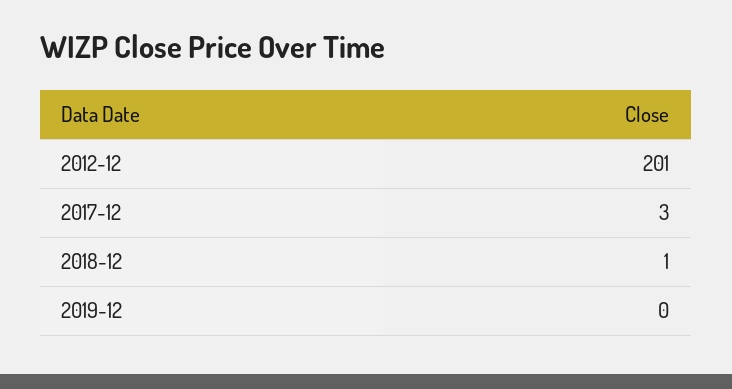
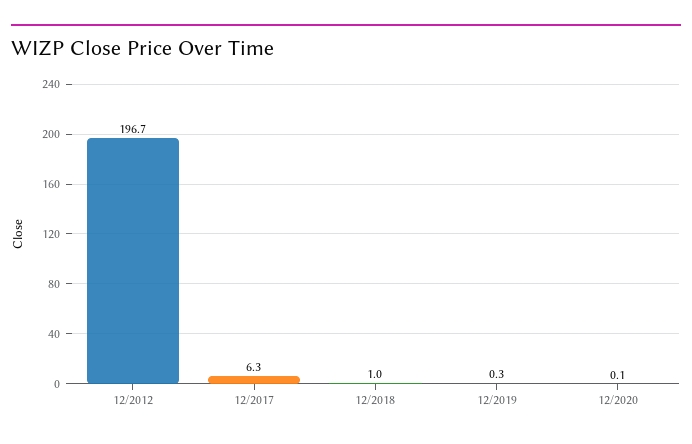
2012-12: 201 -> 196.7
2017-12: 3 -> 6.3
12/2020: none -> 0.1

